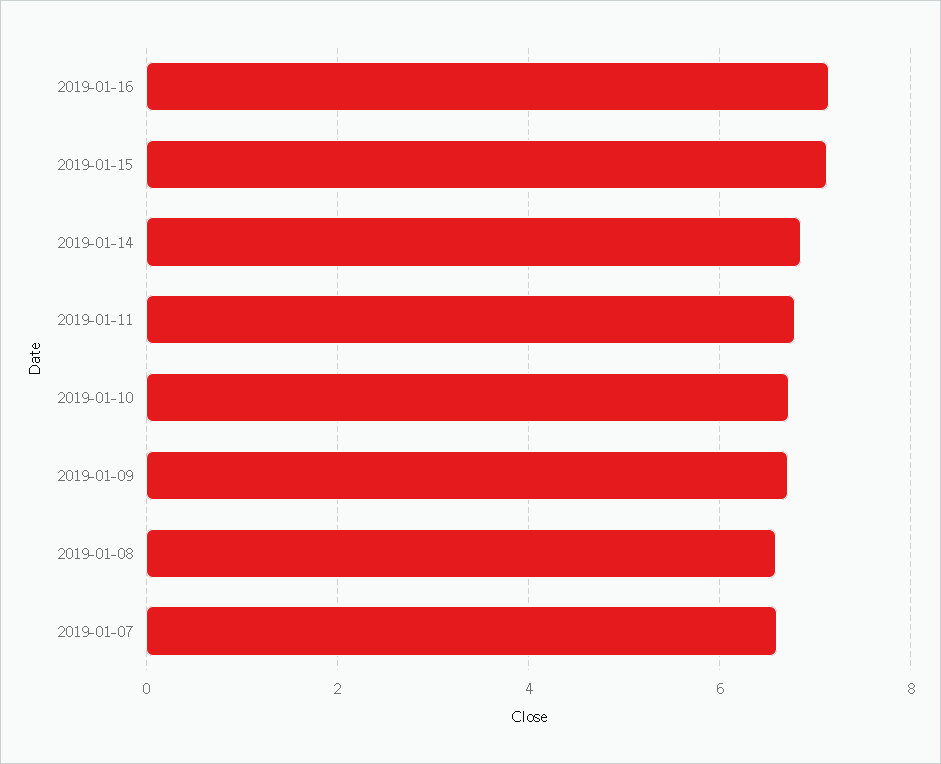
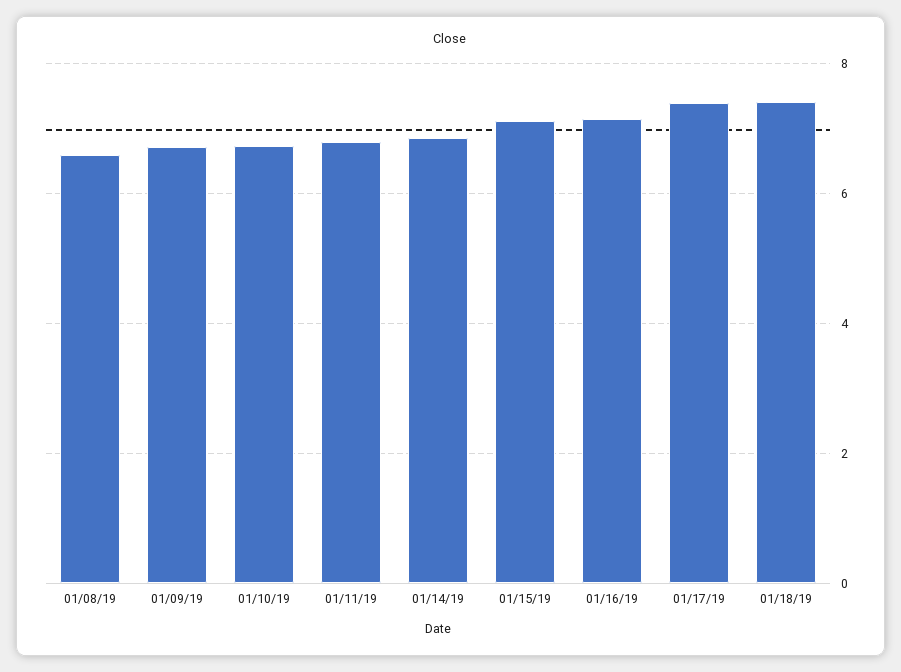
2019-01-07: 6.6 -> none
01/17/19: none -> 7.4
01/18/19: none -> 7.4

